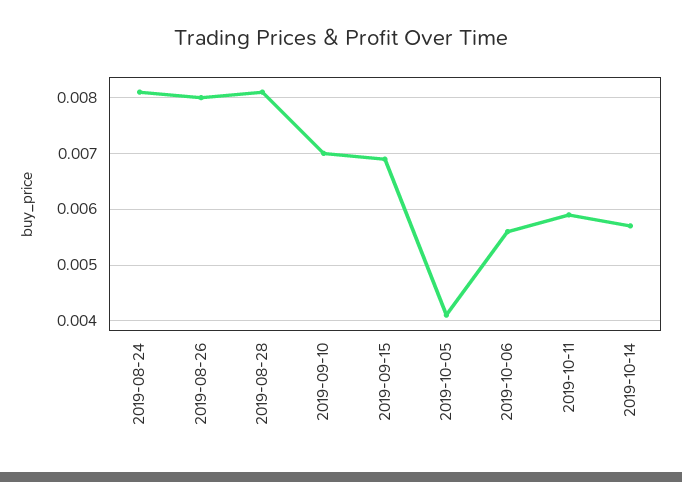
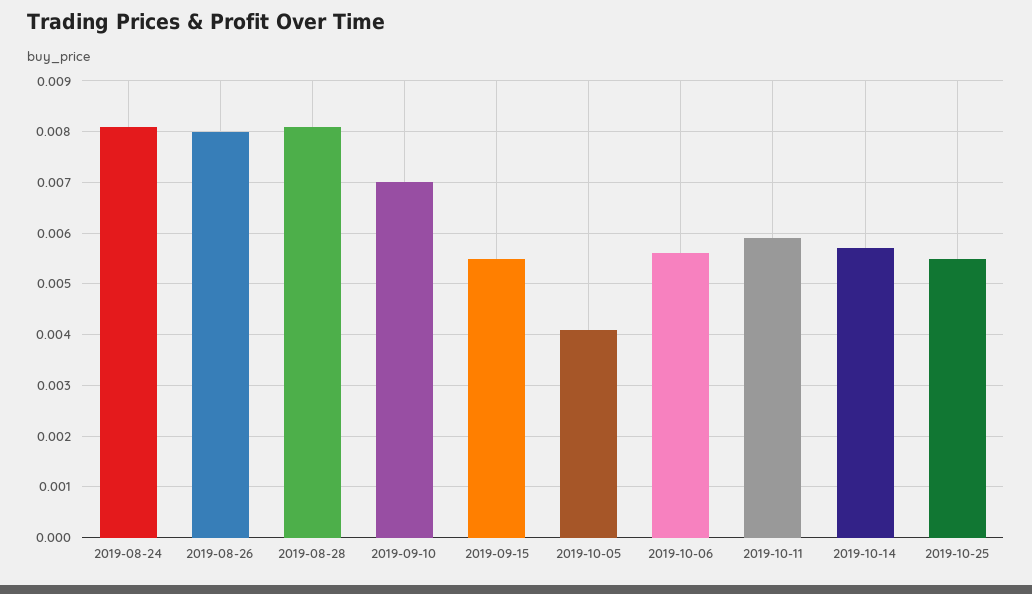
2019-09-15: 0.007 -> 0.0055
2019-10-25: none -> 0.0055

